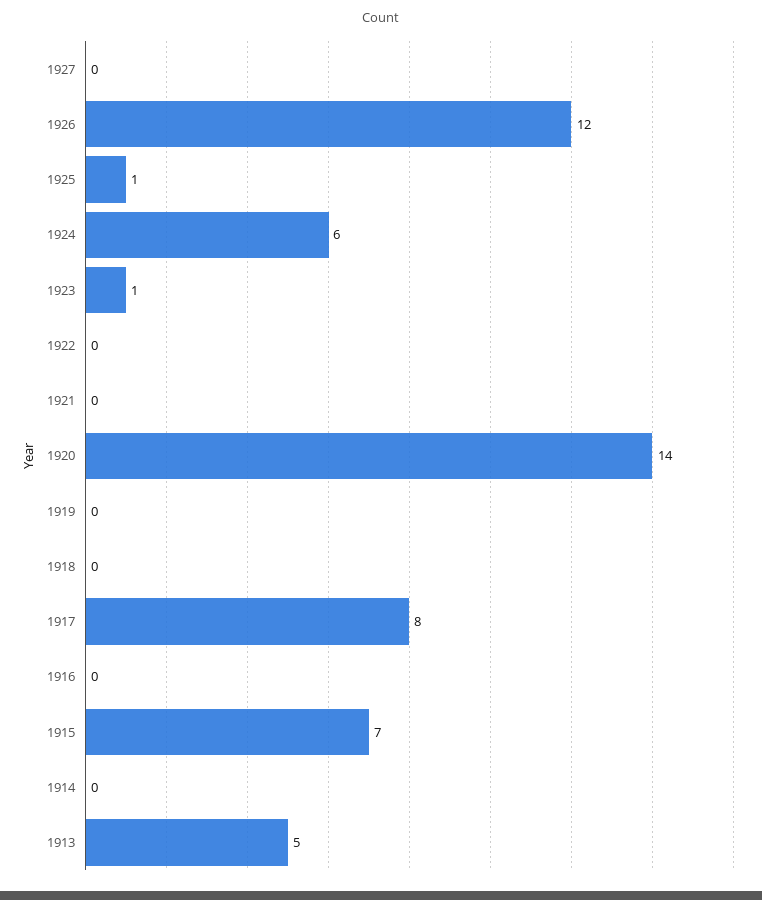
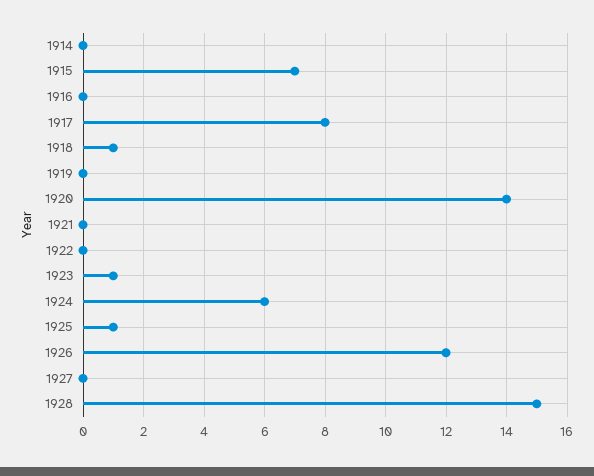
1918: 0 -> 1
1913: 5 -> none
1928: none -> 15

